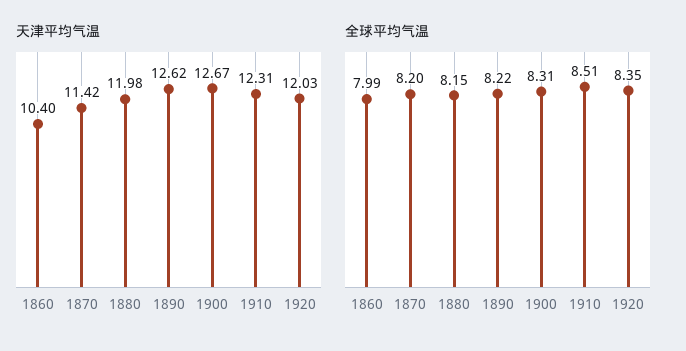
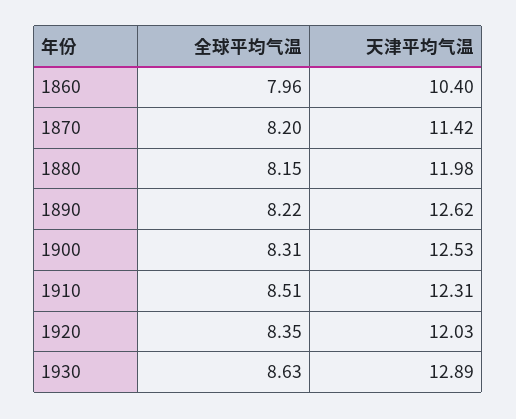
天津平均气温, 1900: 12.67 -> 12.53
全球平均气温, 1860: 7.99 -> 7.96
全球平均气温, 1930: none -> 8.63
天津平均气温, 1930: none -> 12.89

